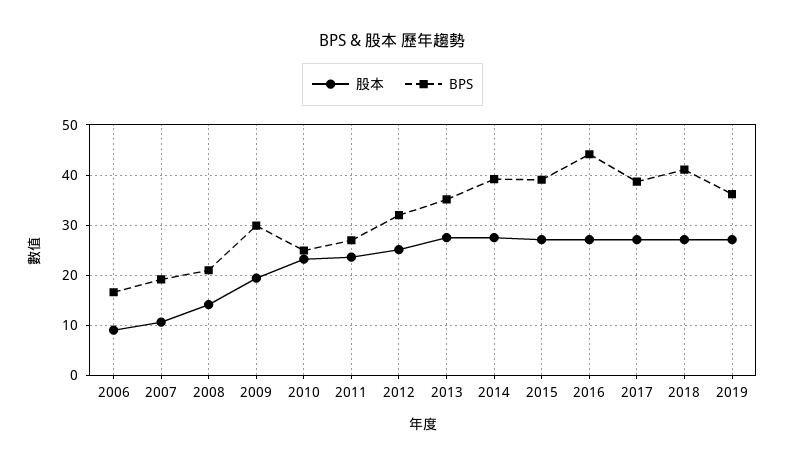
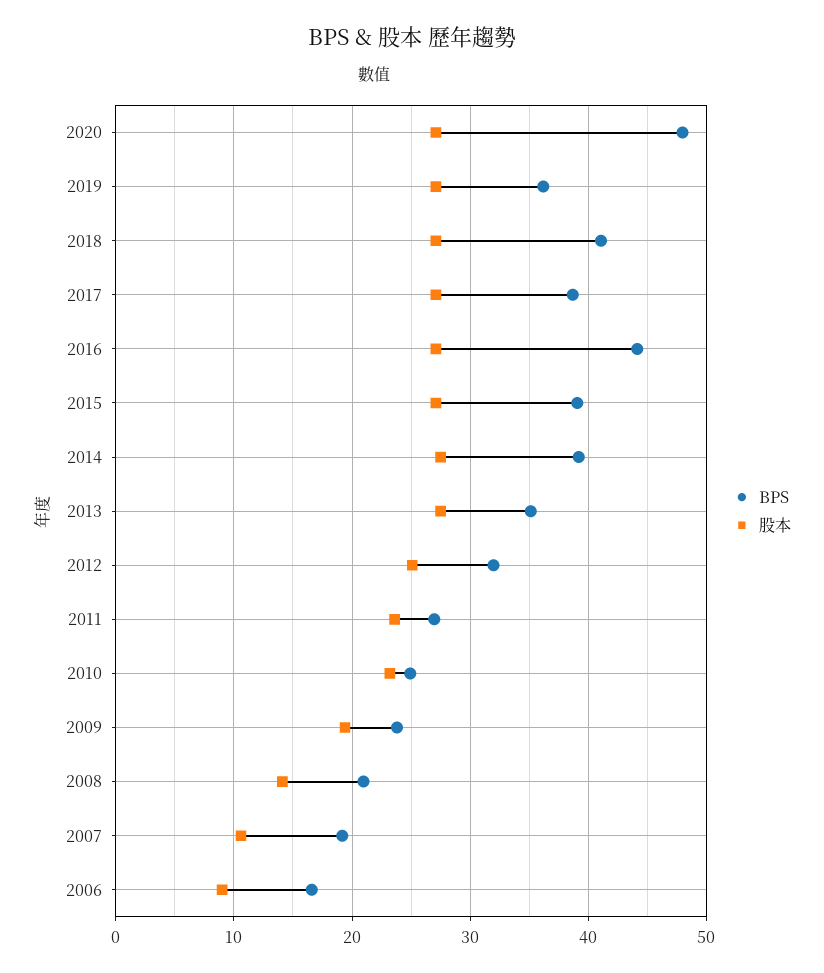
BPS, 2009: 30 -> 24
BPS, 2020: none -> 48
股本, 2020: none -> 27

